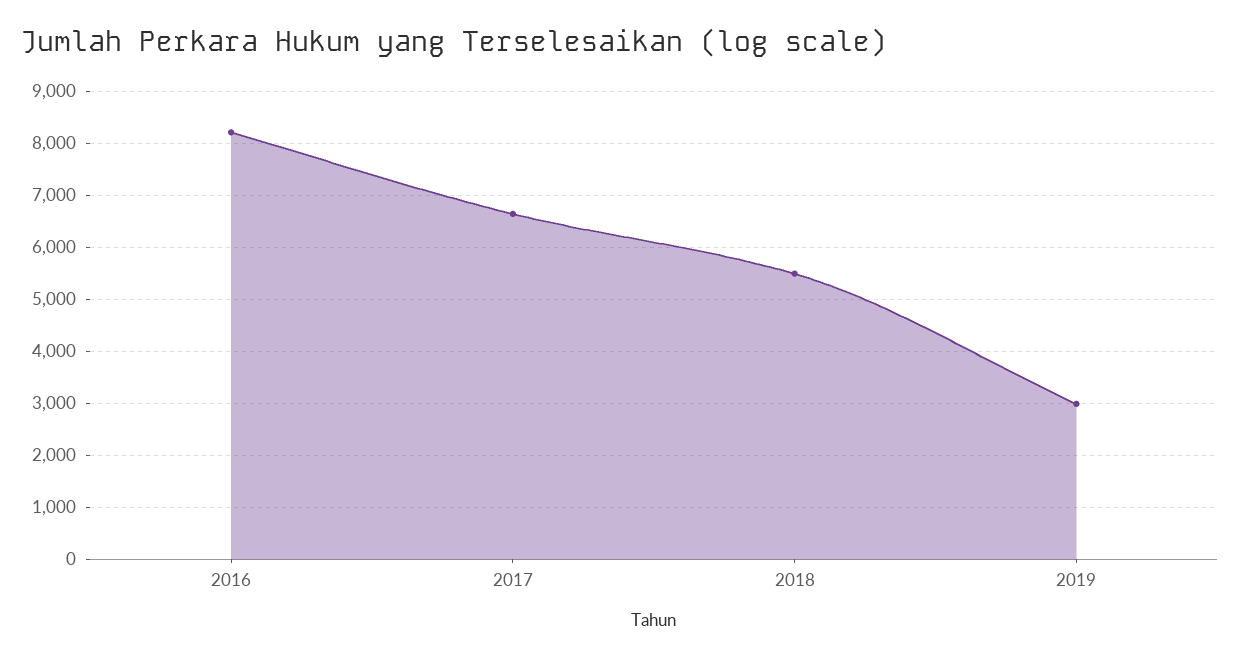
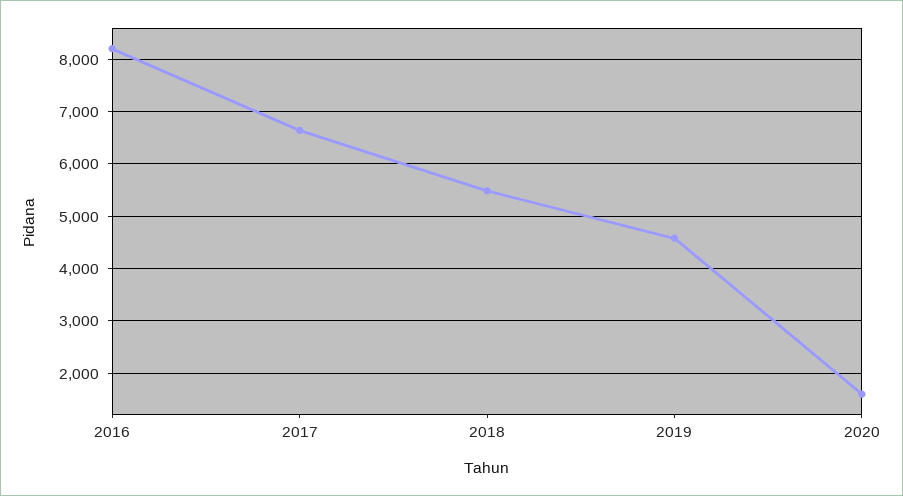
2019: 3000 -> 4600
2020: none -> 1600

